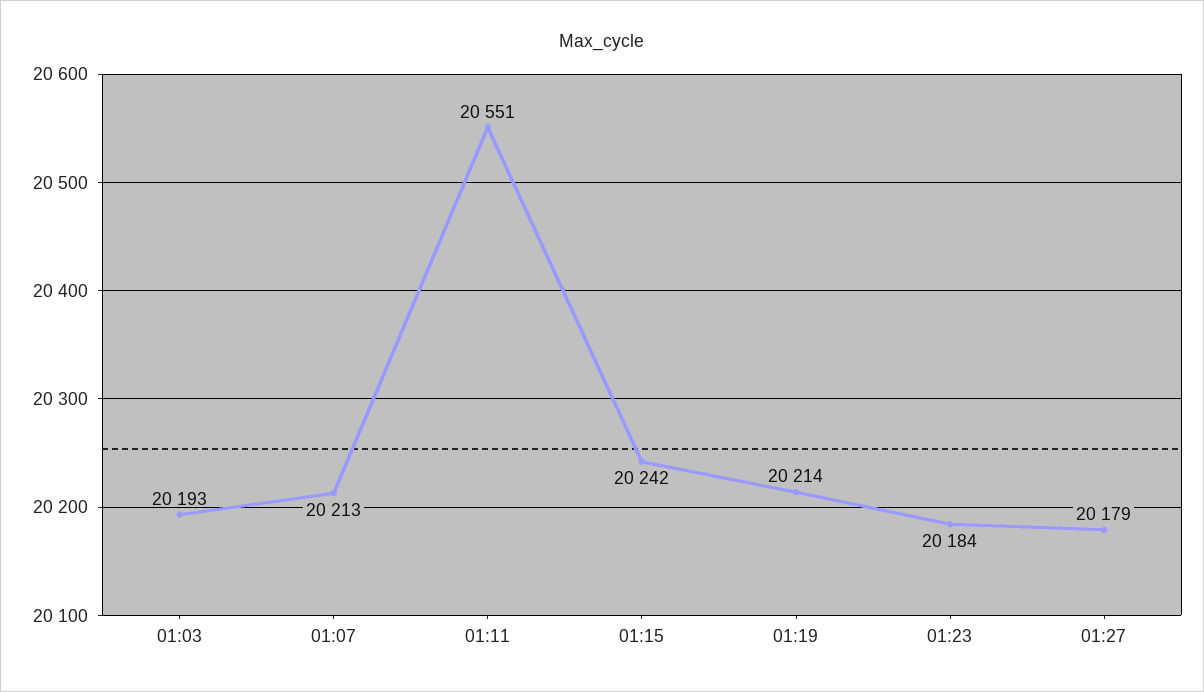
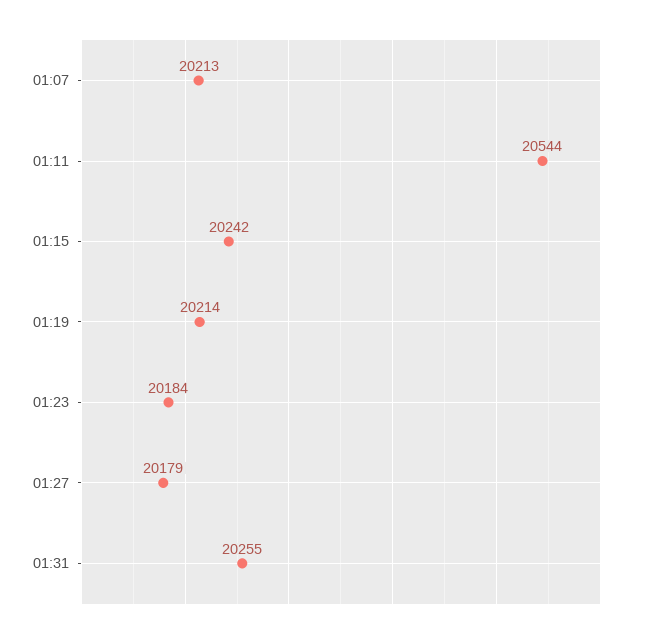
01:03: 20193 -> none
01:11: 20551 -> 20544
01:31: none -> 20255

